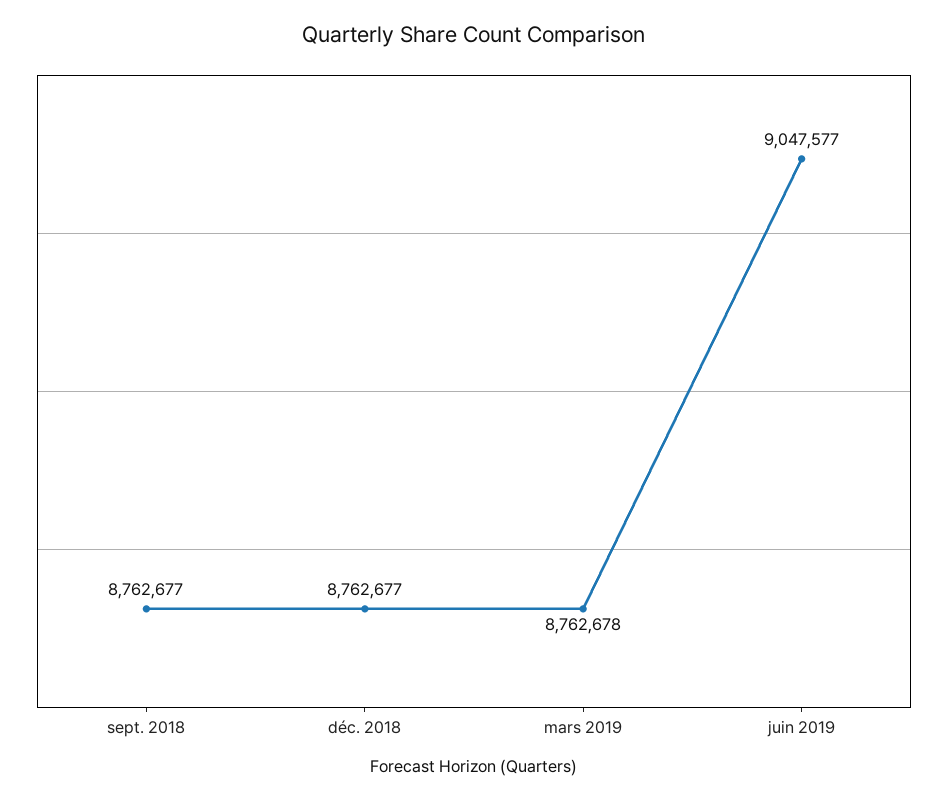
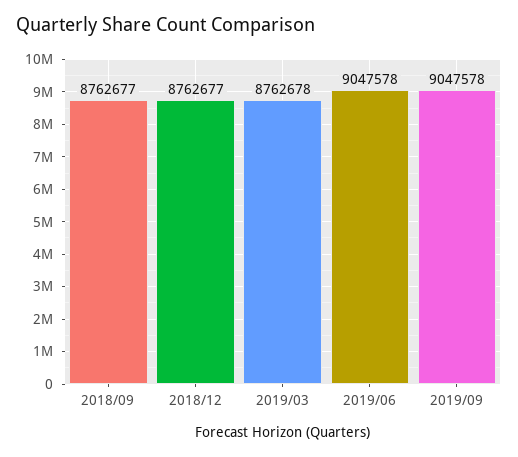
juin 2019: 9047577 -> 9047578
2019/09: none -> 9047578

